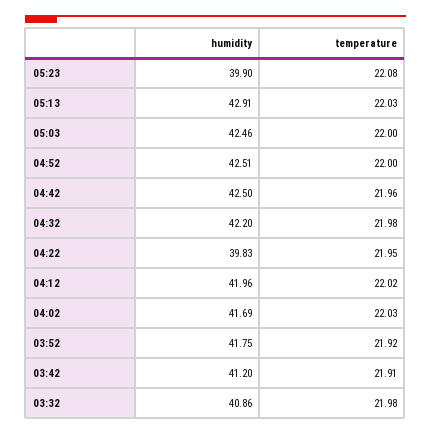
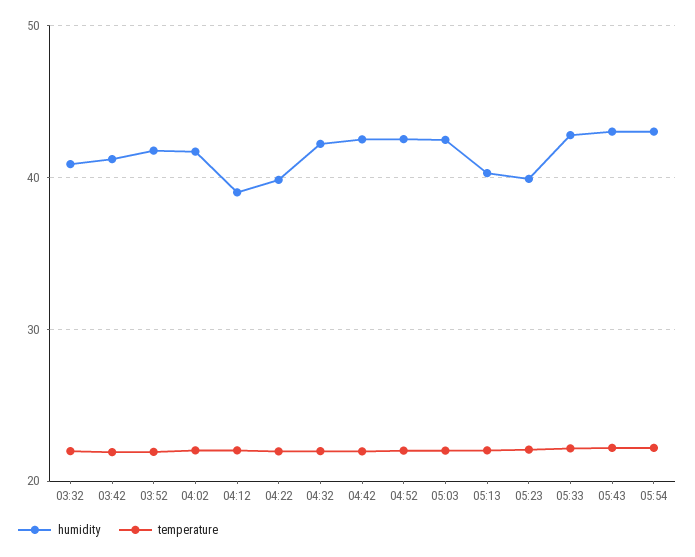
humidity, 05:13: 42.91 -> 40
humidity, 04:12: 41.96 -> 39
humidity, 05:33: none -> 43
temperature, 05:33: none -> 22
humidity, 05:43: none -> 43
temperature, 05:43: none -> 22
humidity, 05:54: none -> 43
temperature, 05:54: none -> 22

